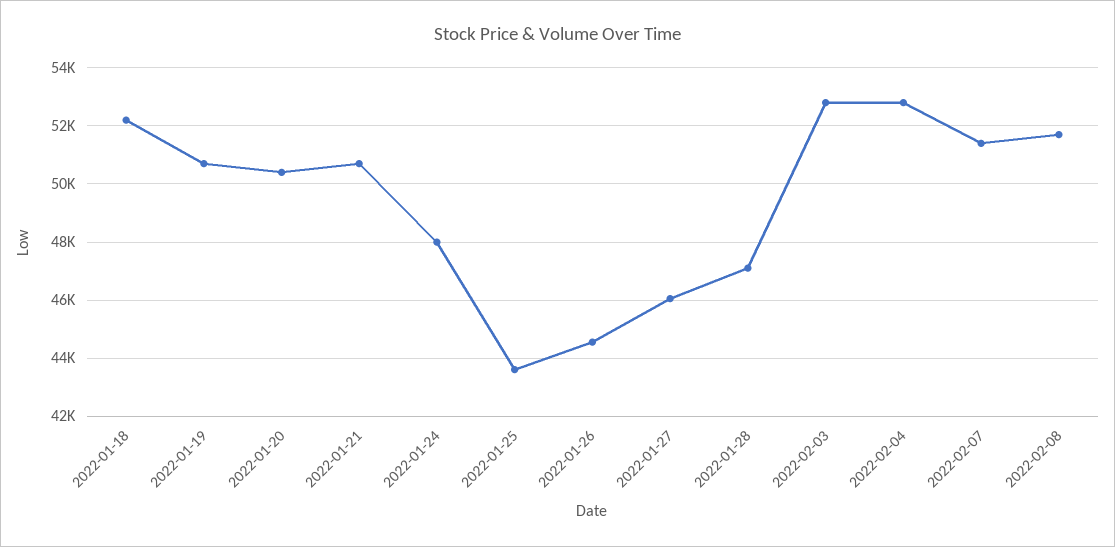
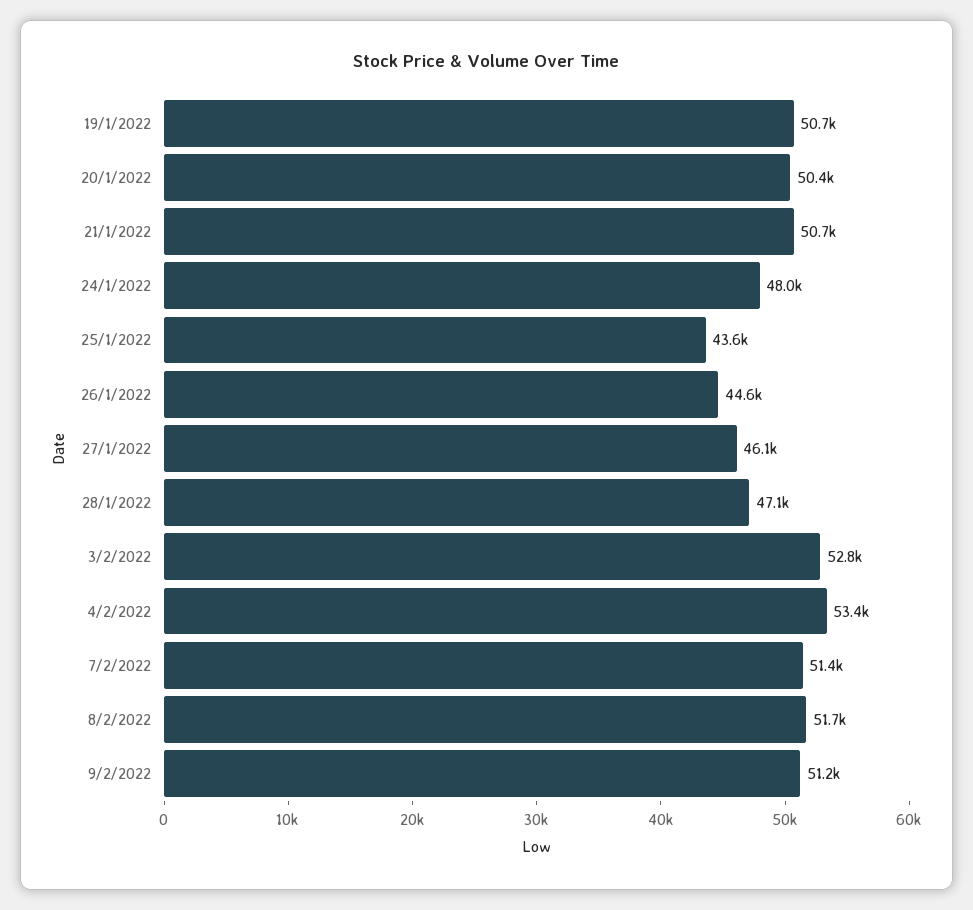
2022-01-18: 52250 -> none
2022-02-04: 52750 -> 53400
9/2/2022: none -> 51200

